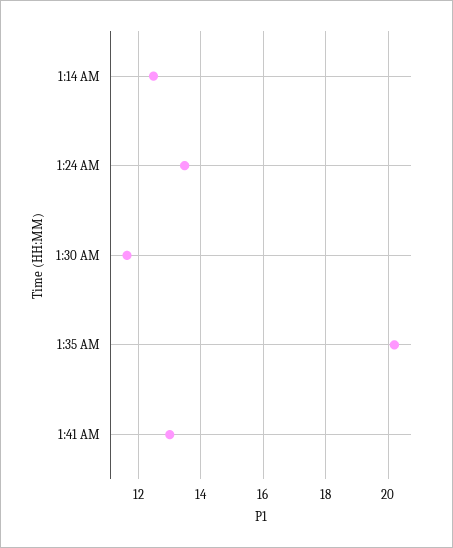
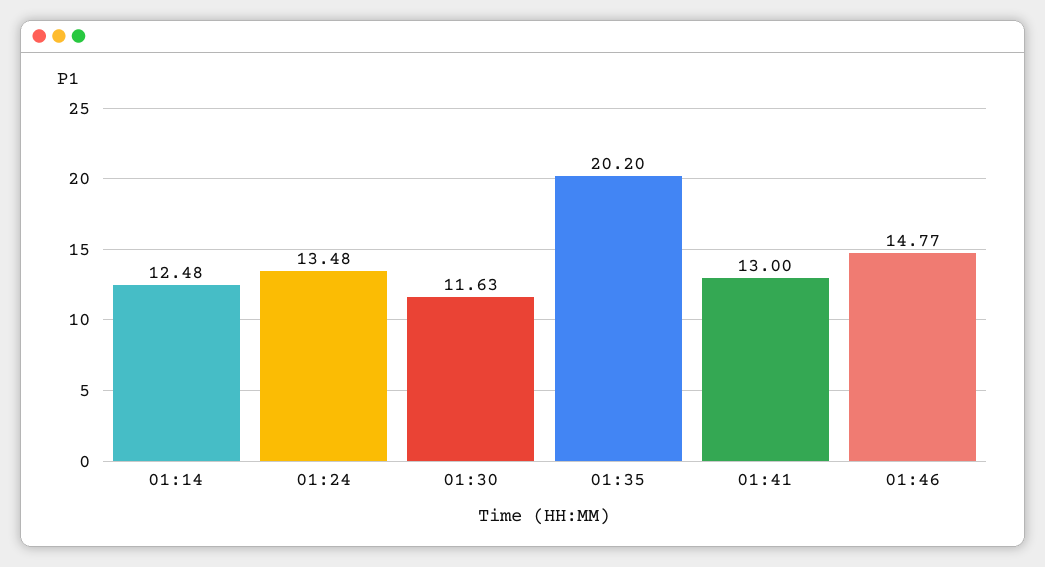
01:46: none -> 14.77

